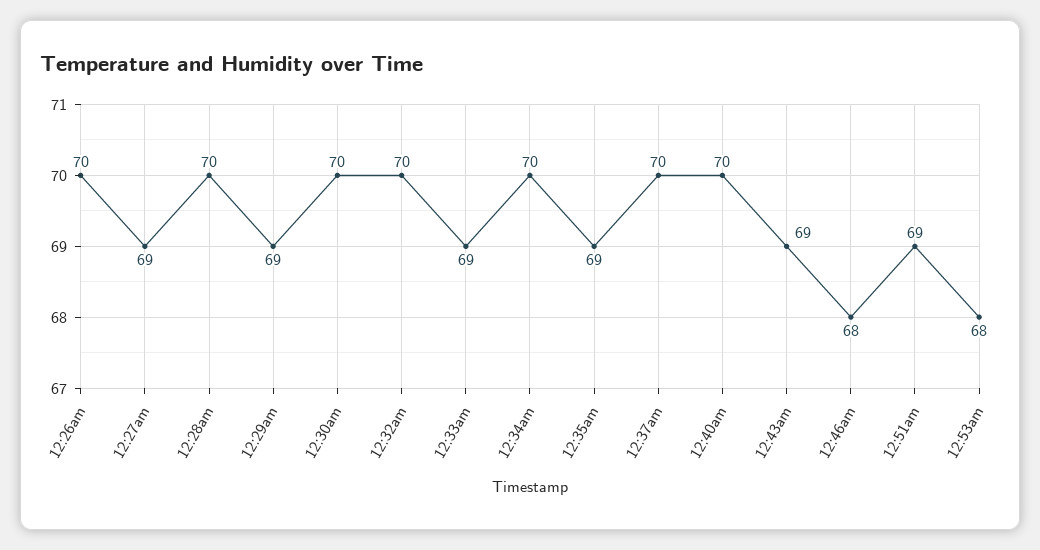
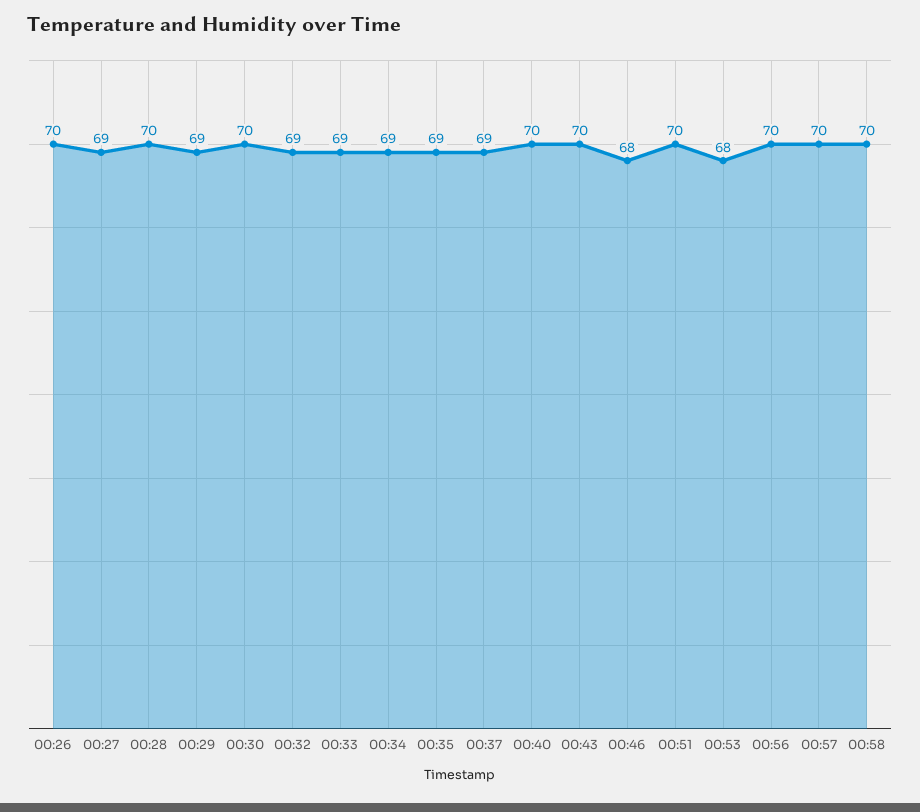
12:32am: 70 -> 69
12:34am: 70 -> 69
12:37am: 70 -> 69
12:43am: 69 -> 70
12:51am: 69 -> 70
00:56: none -> 70
00:57: none -> 70
00:58: none -> 70

